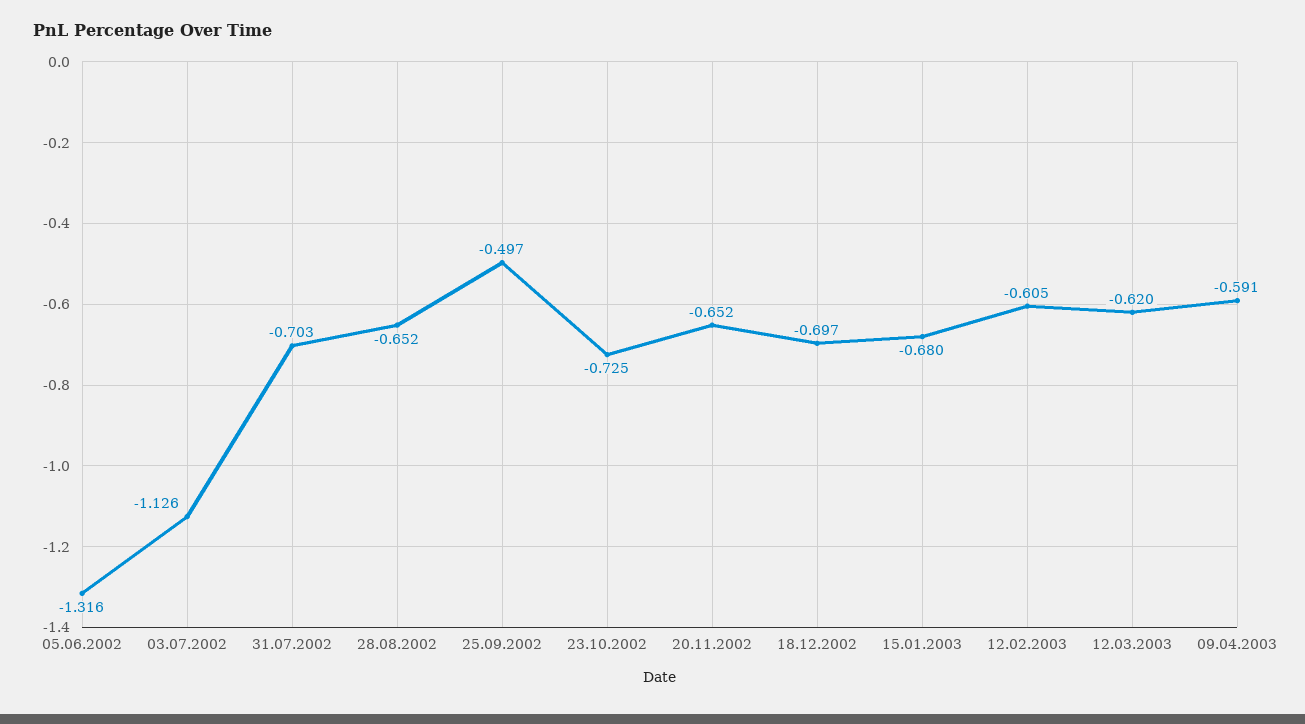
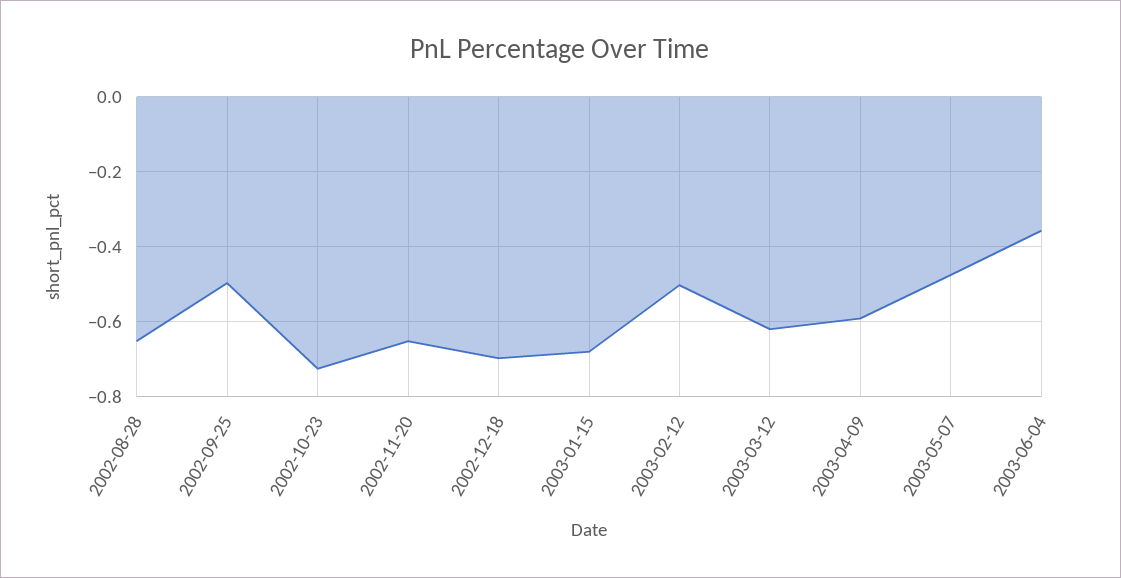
05.06.2002: -1.316 -> none
03.07.2002: -1.126 -> none
31.07.2002: -0.703 -> none
12.02.2003: -0.605 -> -0.5
2003-05-07: none -> -0.48
2003-06-04: none -> -0.36

